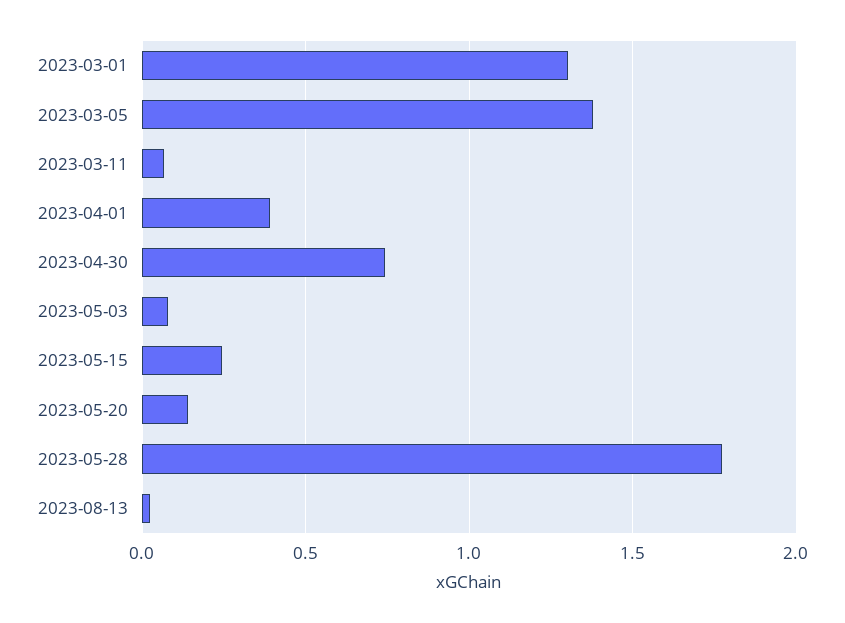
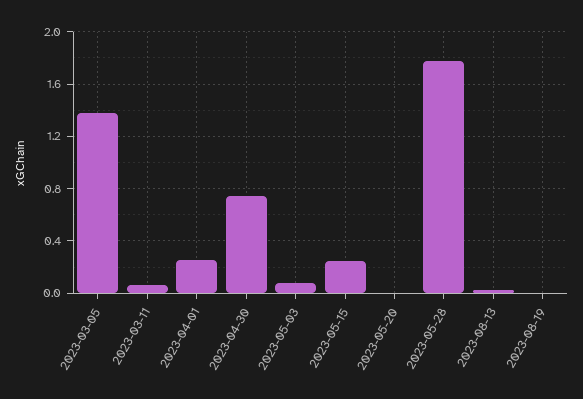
2023-03-01: 1.3 -> none
2023-04-01: 0.4 -> 0.25
2023-05-20: 0.15 -> 0
2023-08-19: none -> 0

